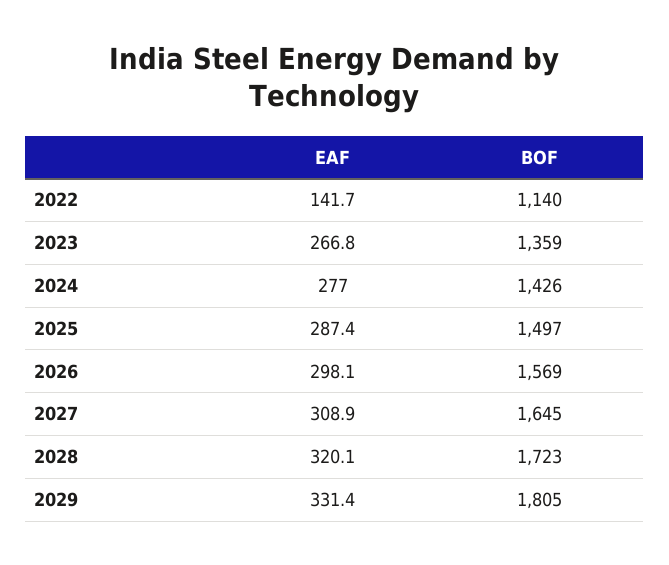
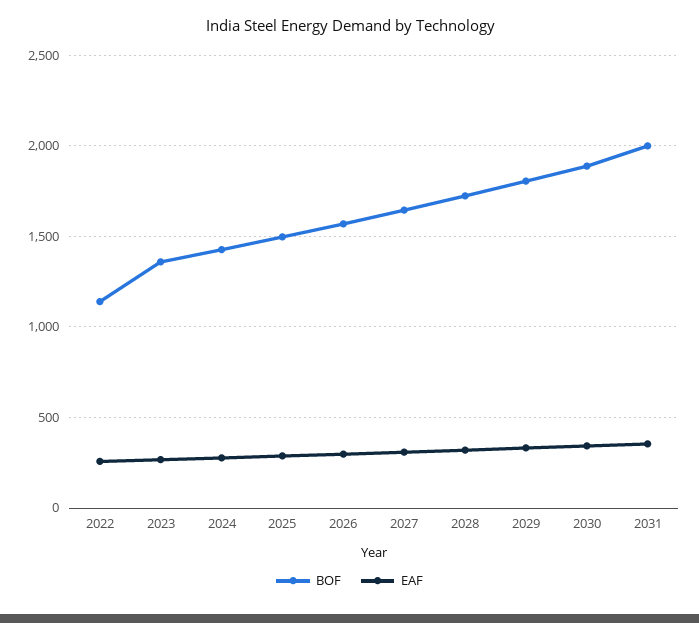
EAF, 2022: 141.7 -> 250
BOF, 2030: none -> 1900
EAF, 2030: none -> 350
BOF, 2031: none -> 2000
EAF, 2031: none -> 350

